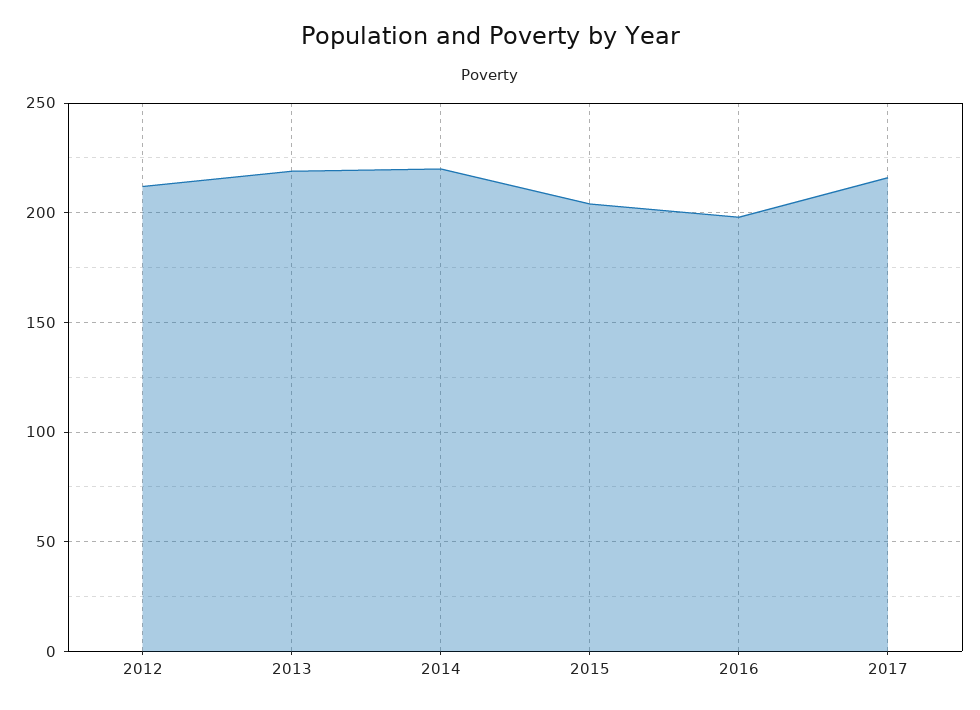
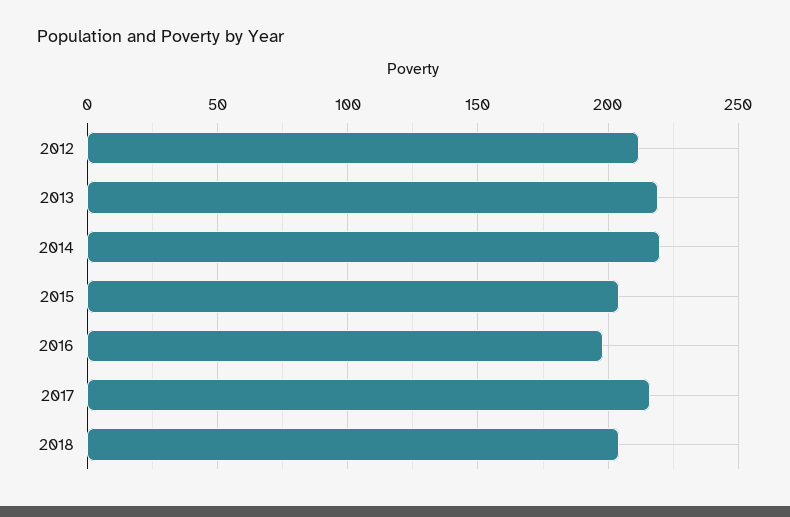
2018: none -> 205

